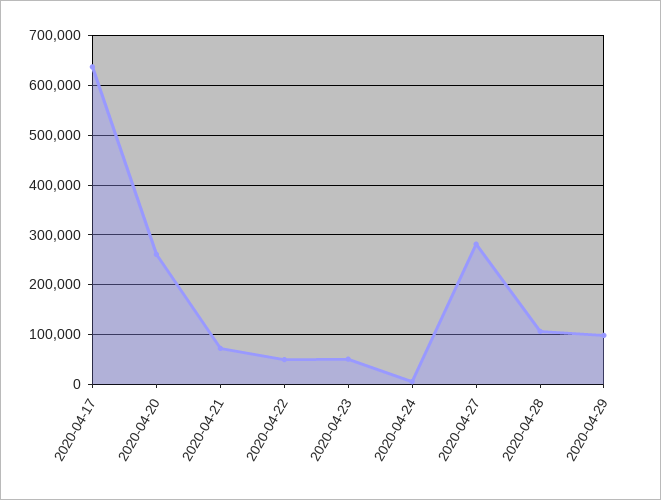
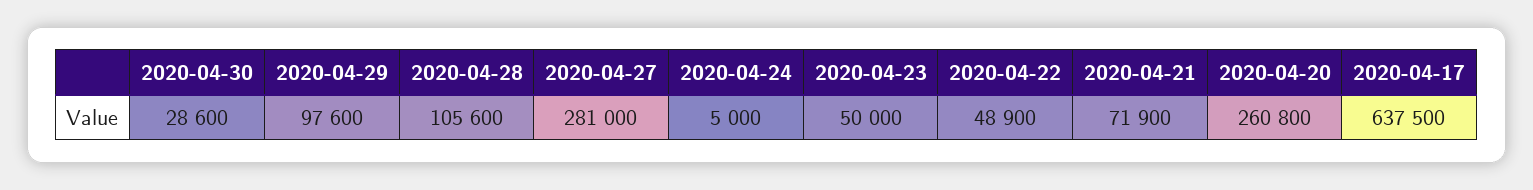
2020-04-30: none -> 28600

